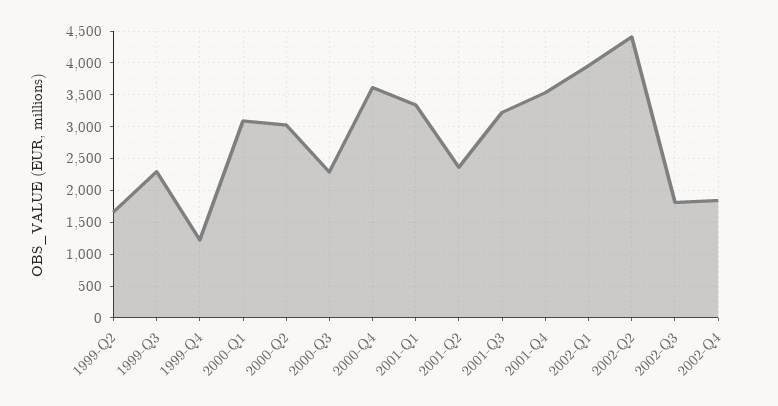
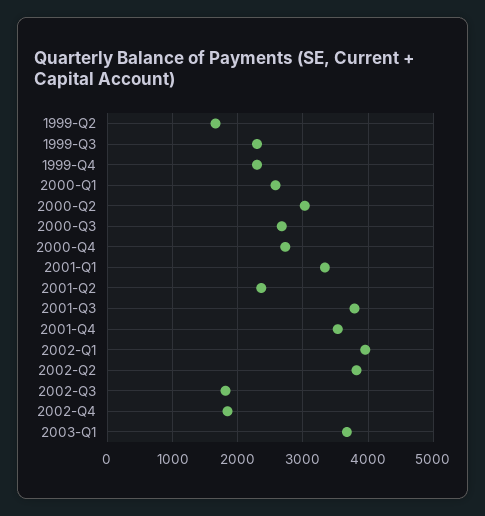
1999-Q4: 1200 -> 2300
2000-Q1: 3100 -> 2600
2000-Q3: 2300 -> 2700
2000-Q4: 3600 -> 2700
2001-Q3: 3200 -> 3800
2002-Q2: 4400 -> 3800
2003-Q1: none -> 3700

